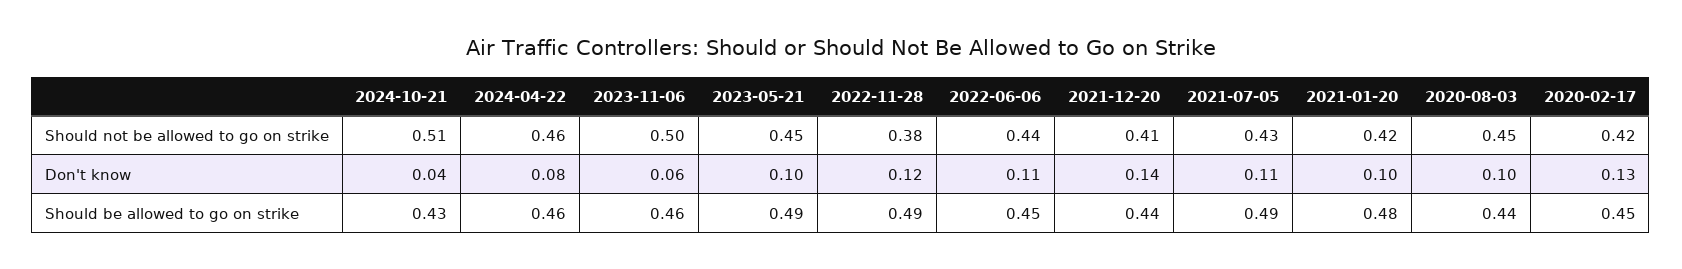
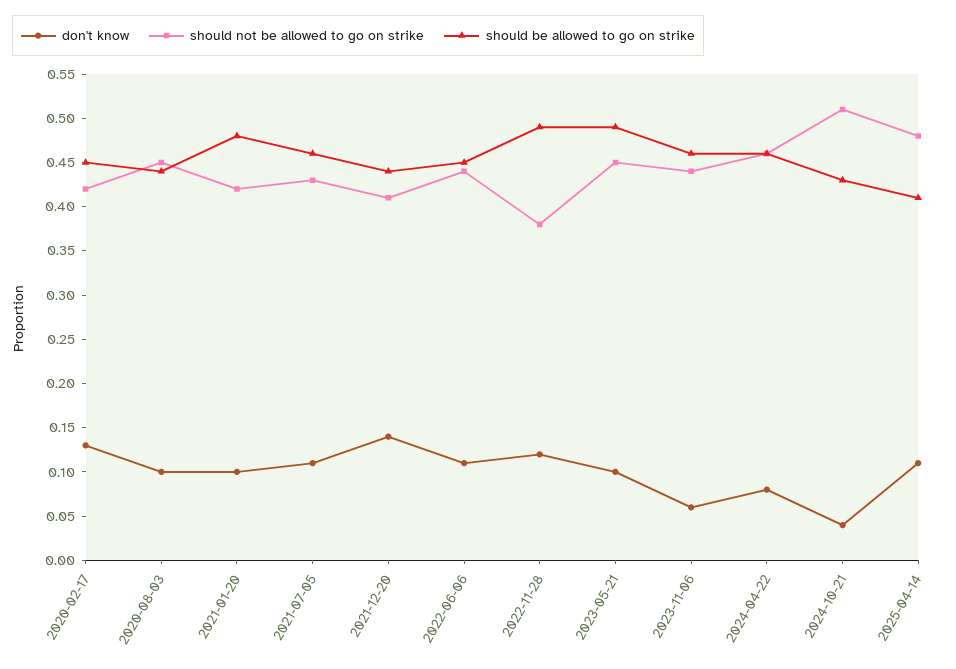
Should not be allowed to go on strike, 2023-11-06: 0.5 -> 0.44
Should be allowed to go on strike, 2021-07-05: 0.49 -> 0.46
Don't know, 2025-04-14: none -> 0.11
Should not be allowed to go on strike, 2025-04-14: none -> 0.48
Should be allowed to go on strike, 2025-04-14: none -> 0.41

